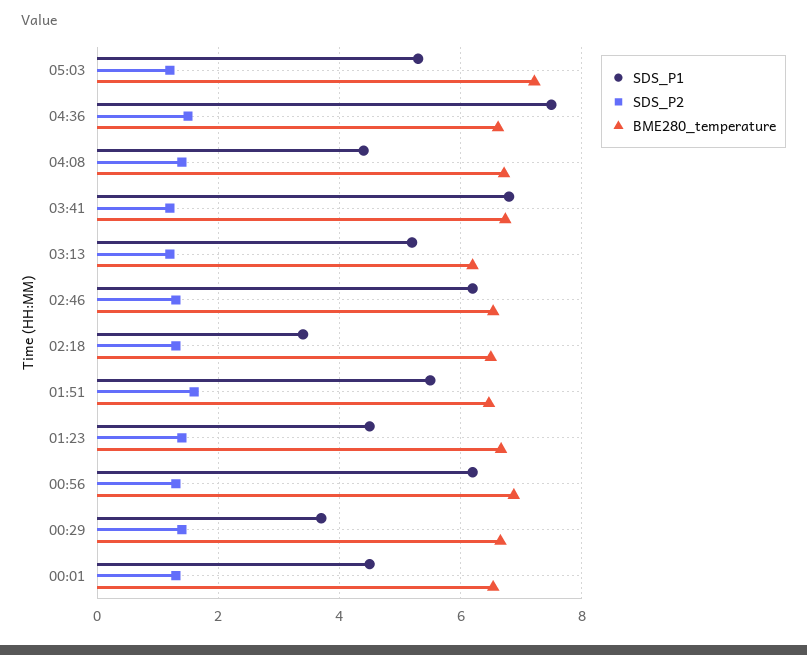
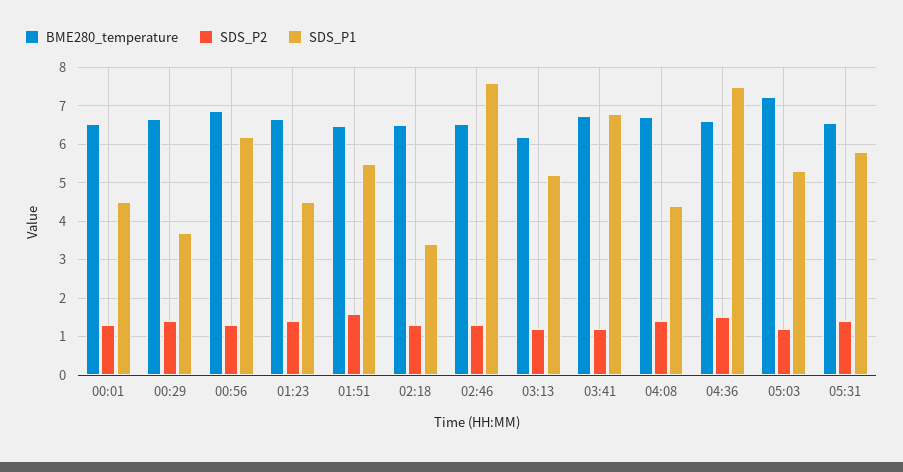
SDS_P1, 02:46: 6.2 -> 7.6
BME280_temperature, 05:31: none -> 6.6
SDS_P2, 05:31: none -> 1.4
SDS_P1, 05:31: none -> 5.8

